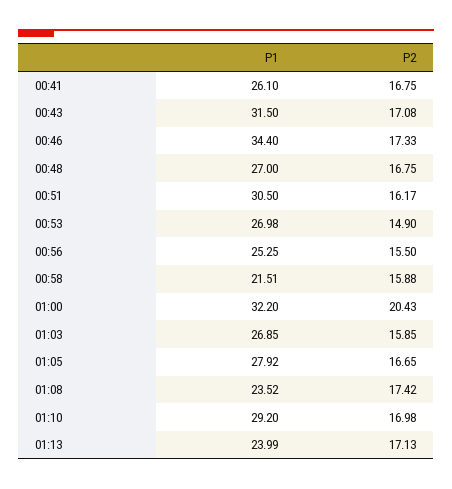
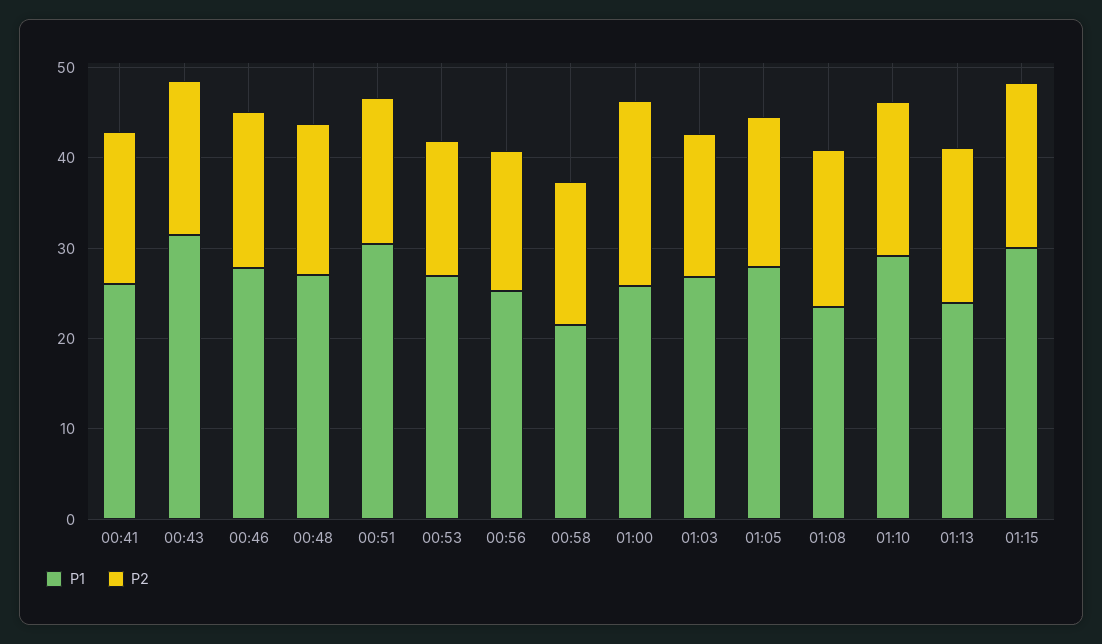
P1, 00:46: 34.4 -> 28
P1, 01:00: 32.2 -> 26
P1, 01:15: none -> 30
P2, 01:15: none -> 18

